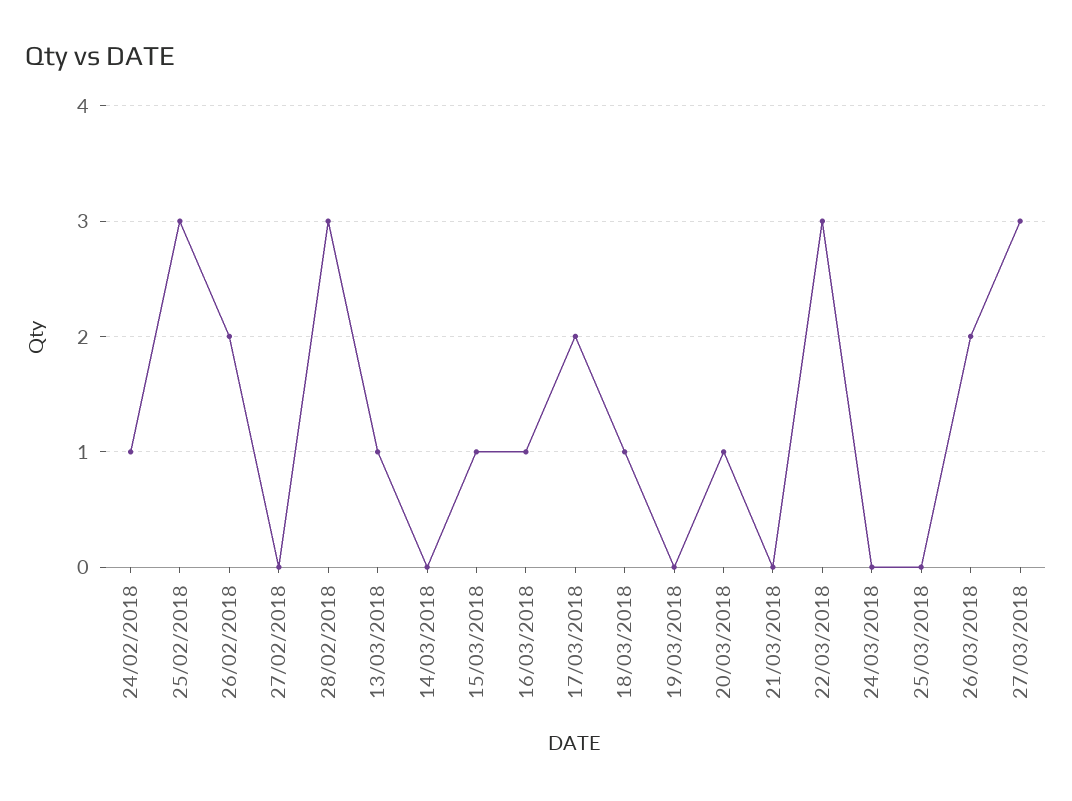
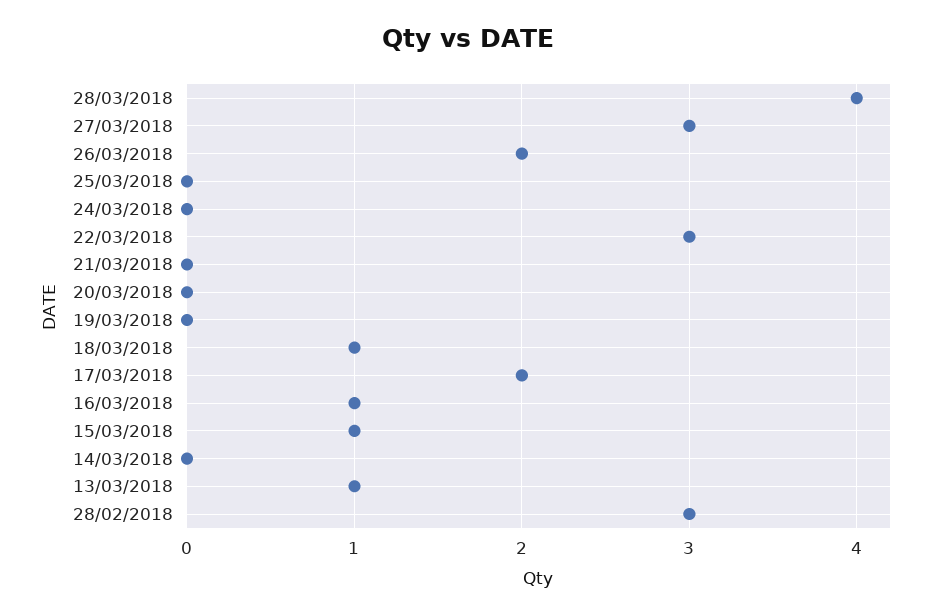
24/02/2018: 1 -> none
25/02/2018: 3 -> none
26/02/2018: 2 -> none
27/02/2018: 0 -> none
20/03/2018: 1 -> 0
28/03/2018: none -> 4

